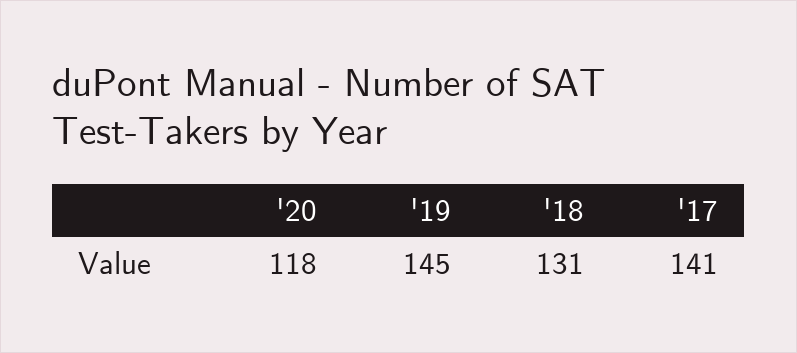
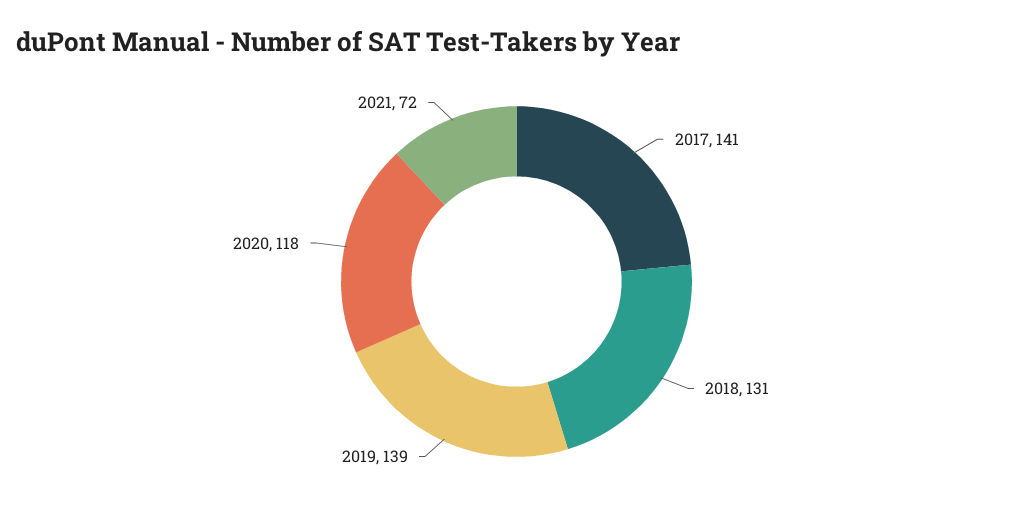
'19: 145 -> 139
2021: none -> 72

